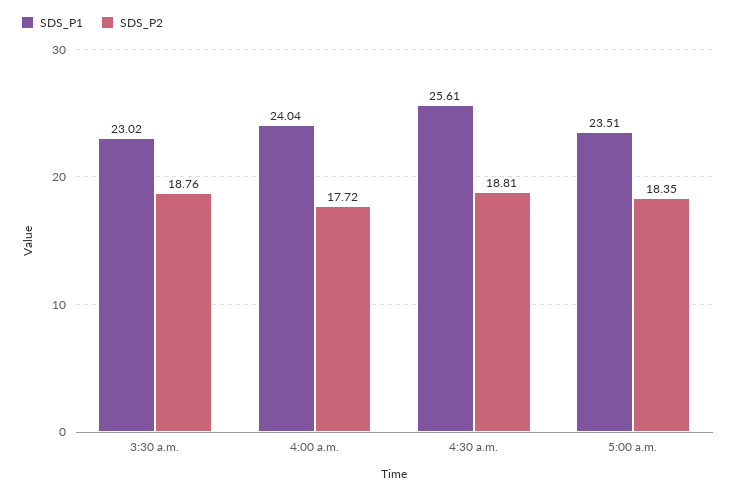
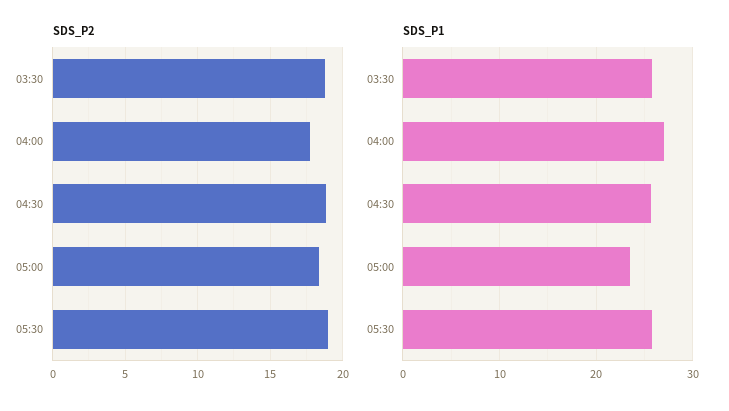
SDS_P1, 3:30 a.m.: 23.02 -> 26
SDS_P1, 4:00 a.m.: 24.04 -> 27
SDS_P2, 05:30: none -> 19
SDS_P1, 05:30: none -> 26

